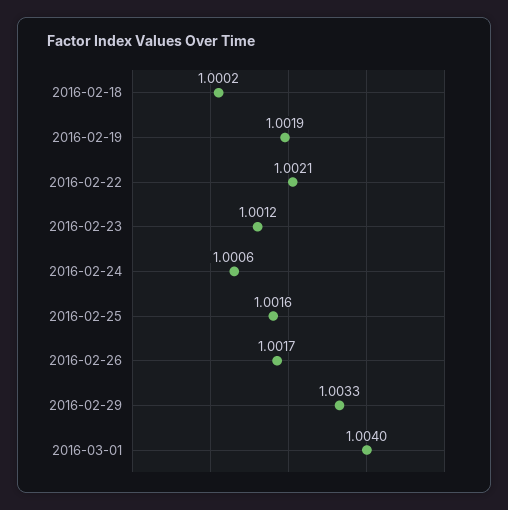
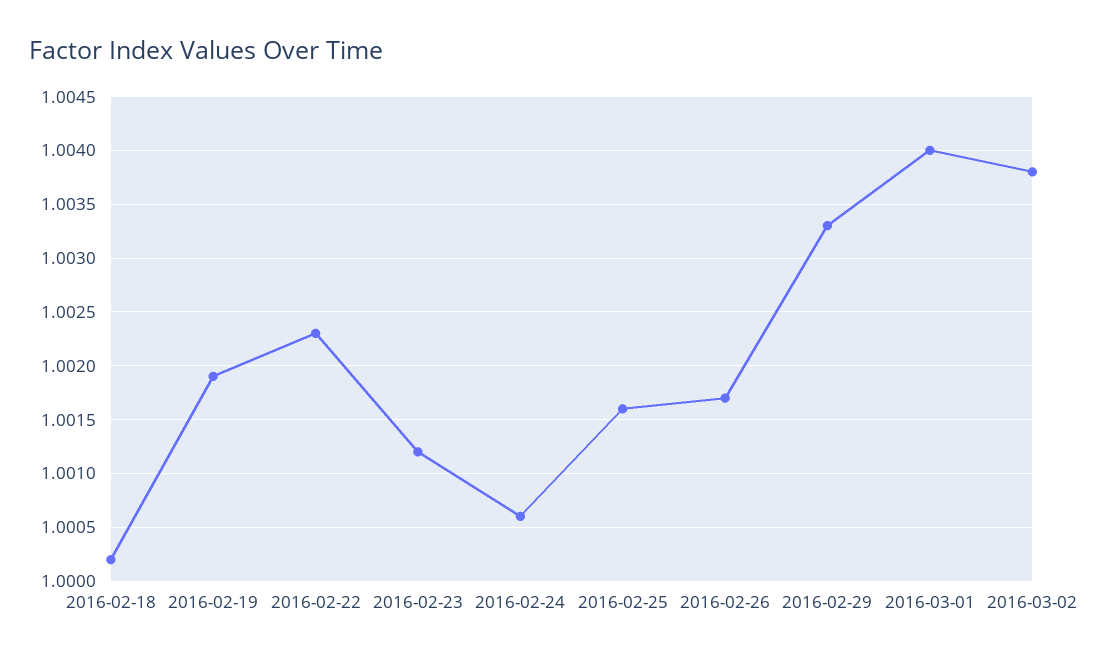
2016-02-22: 1.0021 -> 1.0023
2016-03-02: none -> 1.0038

